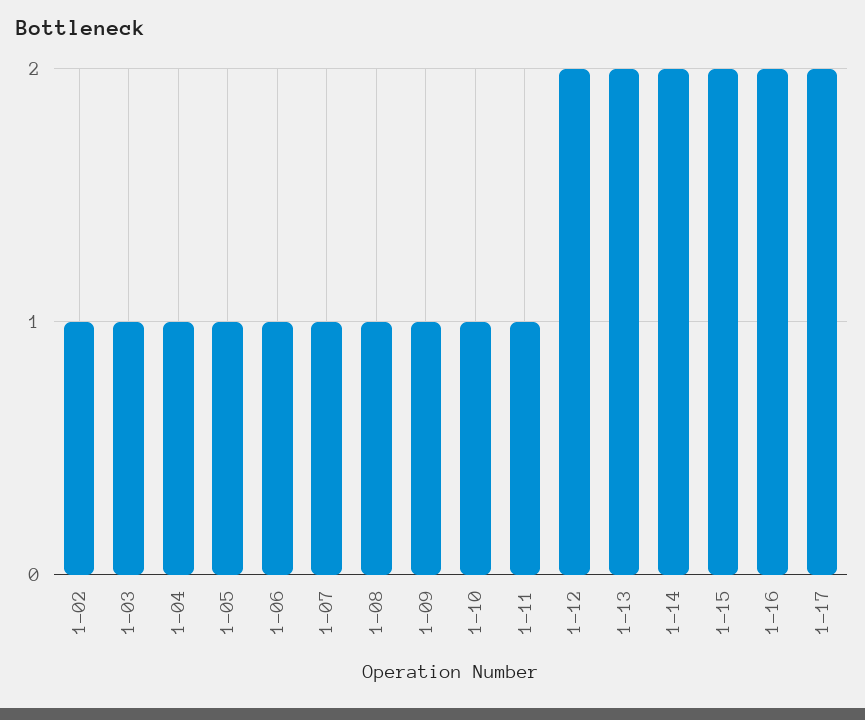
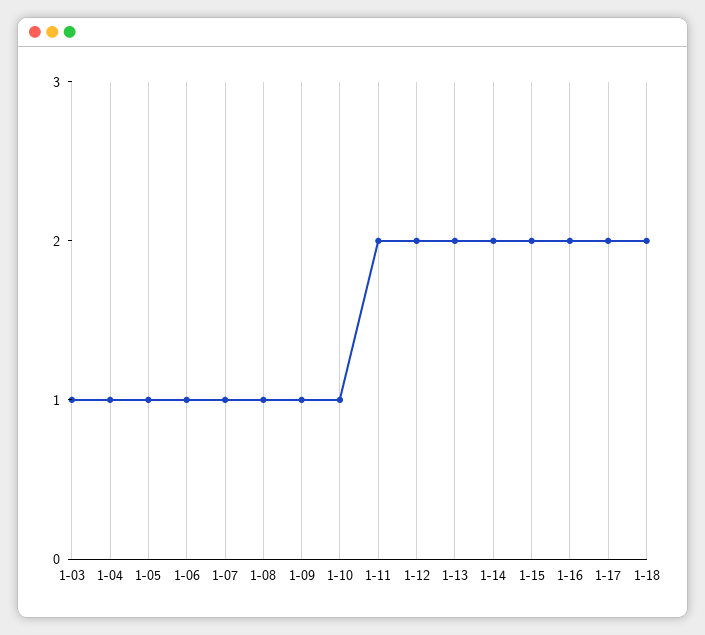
1-02: 1 -> none
1-11: 1 -> 2
1-18: none -> 2

